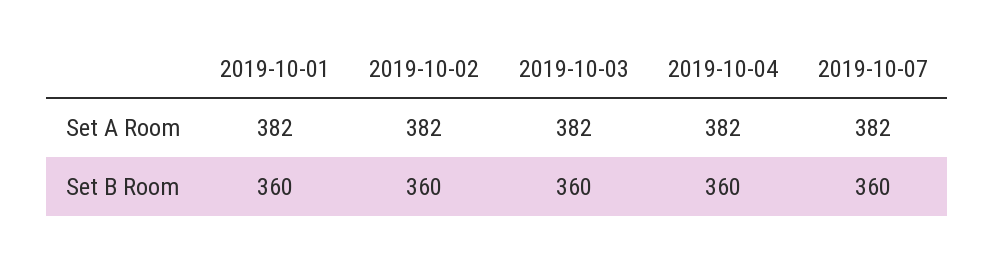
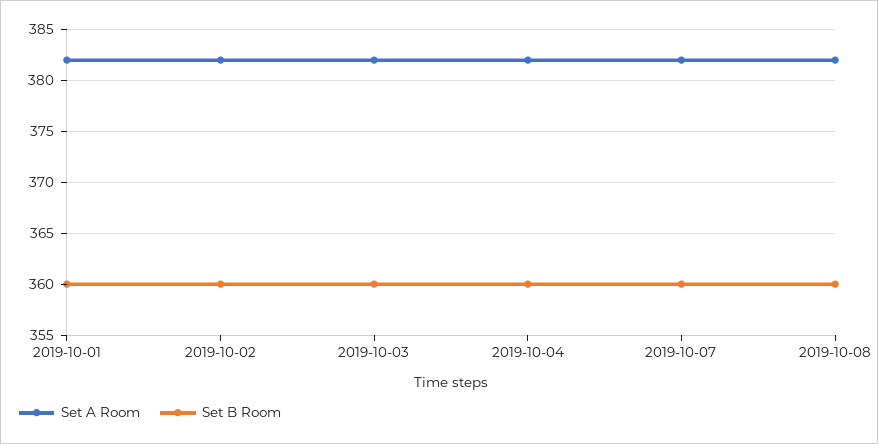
Set A Room, 2019-10-08: none -> 382
Set B Room, 2019-10-08: none -> 360

